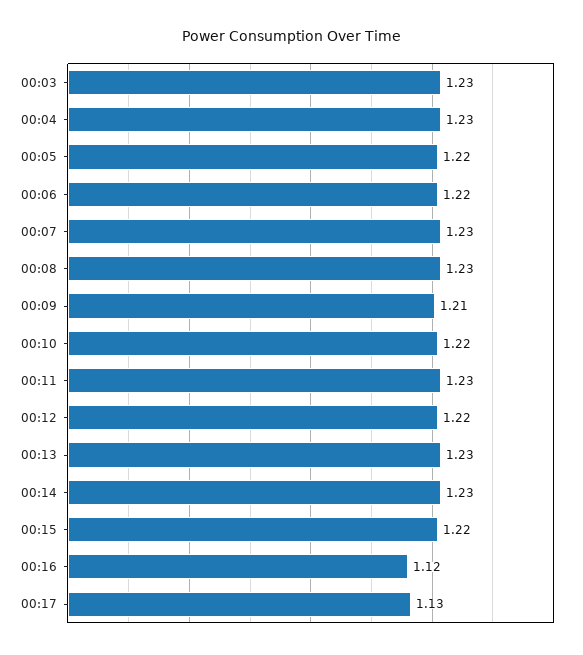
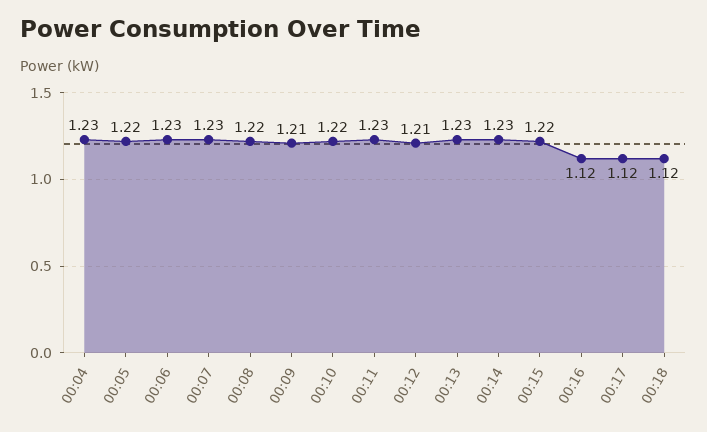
00:03: 1.23 -> none
00:06: 1.22 -> 1.23
00:08: 1.23 -> 1.22
00:12: 1.22 -> 1.21
00:17: 1.13 -> 1.12
00:18: none -> 1.12

